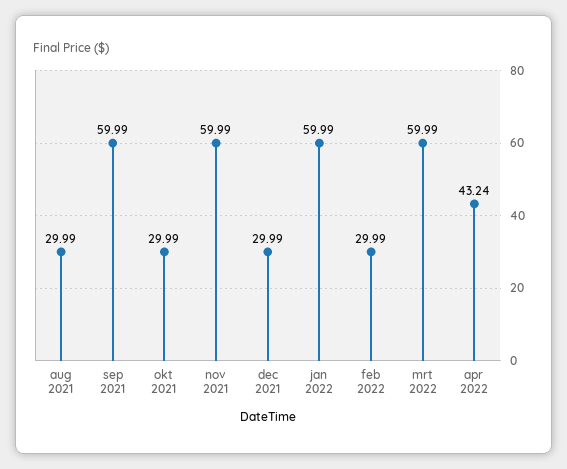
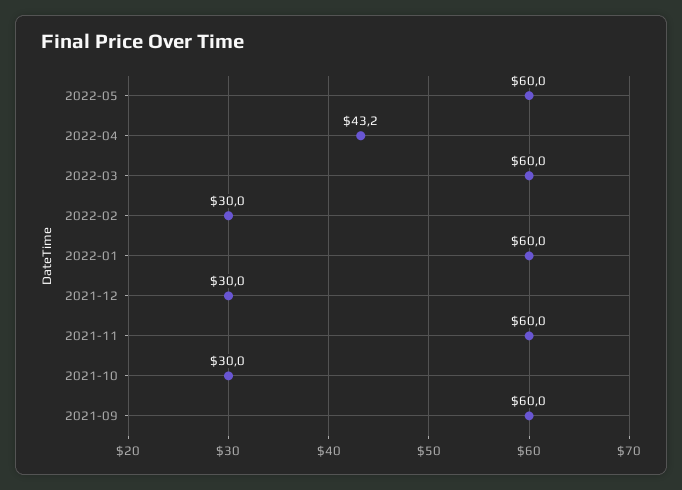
aug 2021: 29.99 -> none
2022-05: none -> 60

